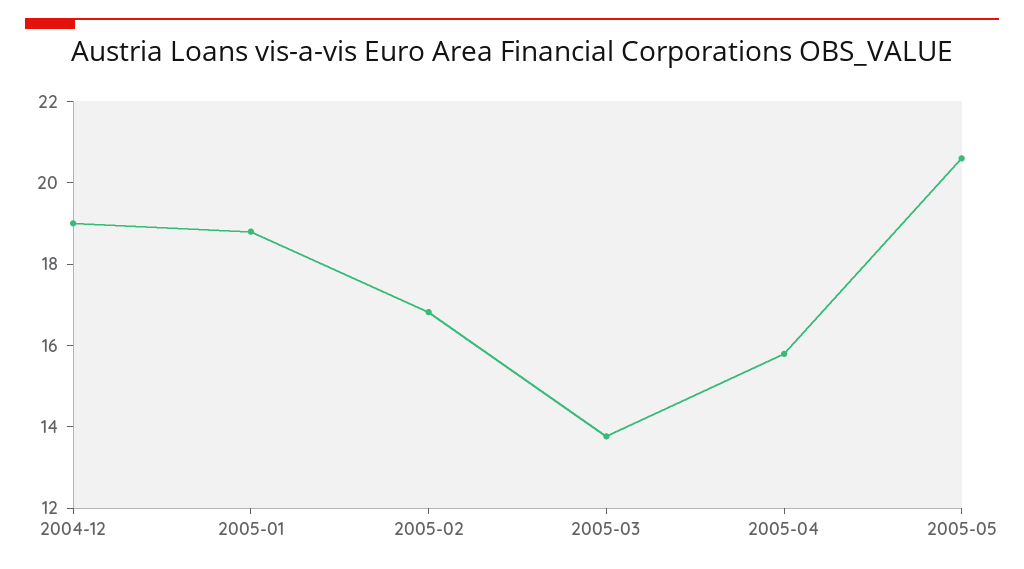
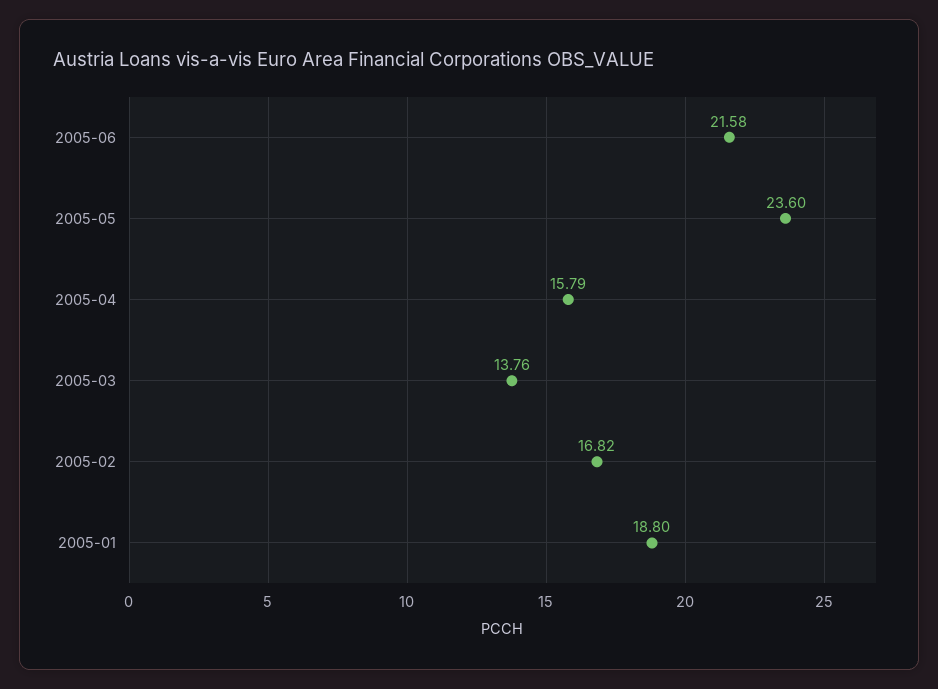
2004-12: 19 -> none
2005-05: 20.5 -> 23.6
2005-06: none -> 21.58

